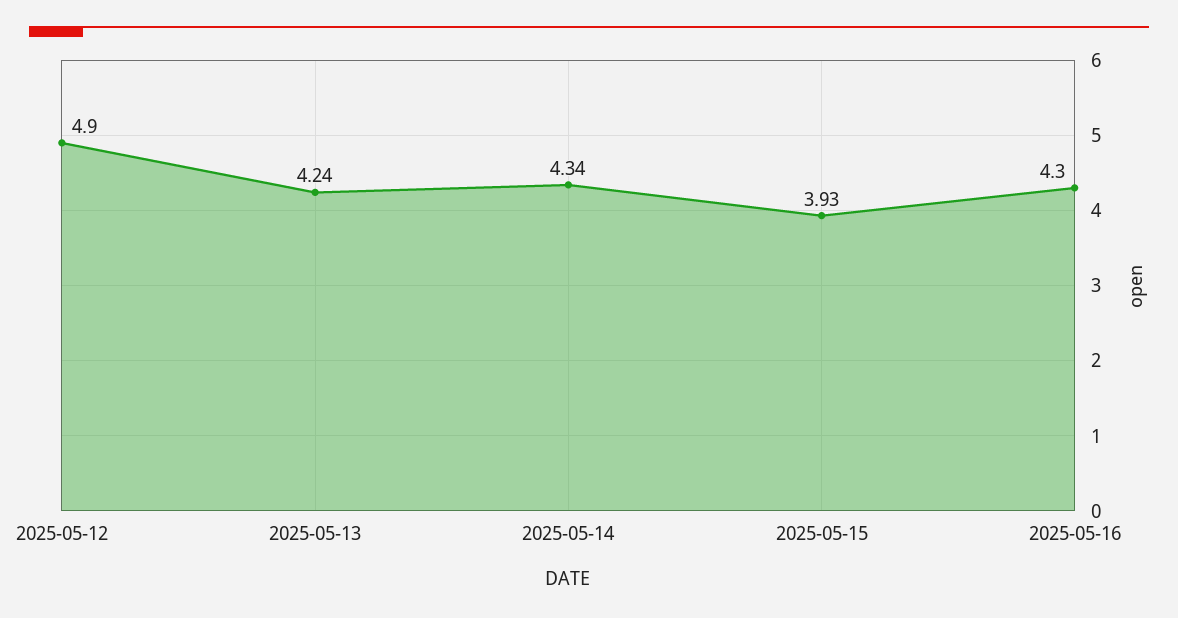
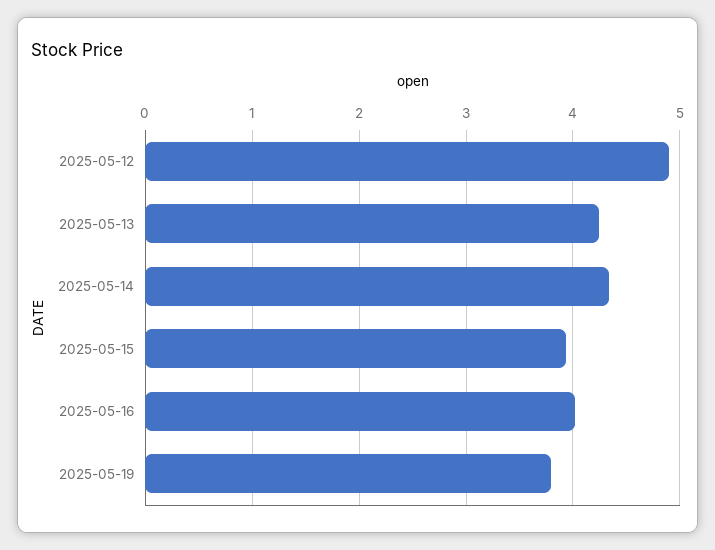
2025-05-16: 4.3 -> 4
2025-05-19: none -> 3.8

